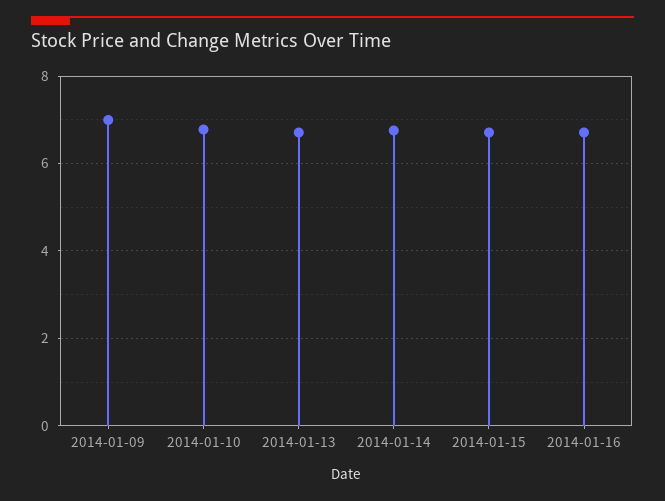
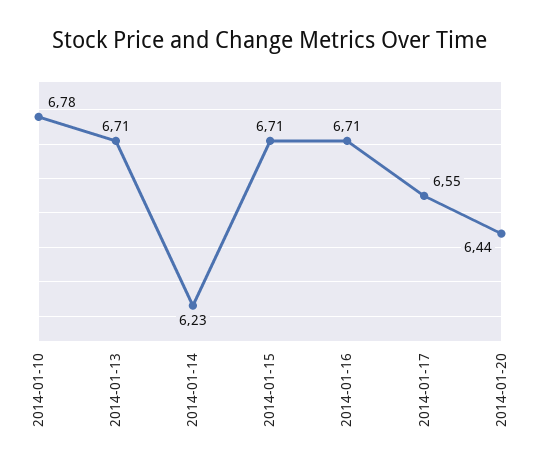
2014-01-09: 7 -> none
2014-01-14: 6.8 -> 6.23
2014-01-17: none -> 6.55
2014-01-20: none -> 6.44

